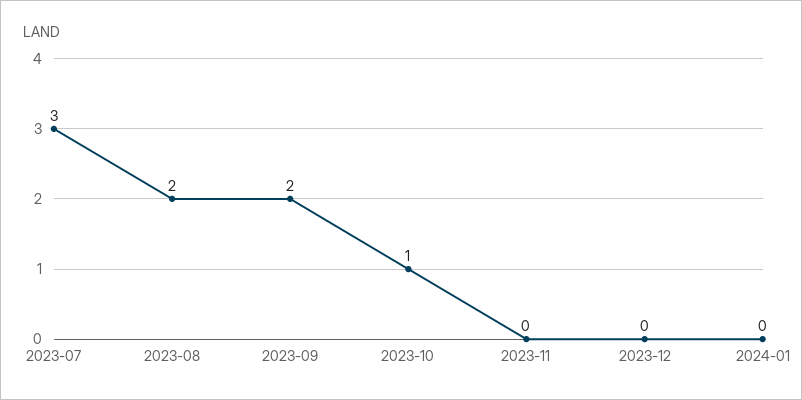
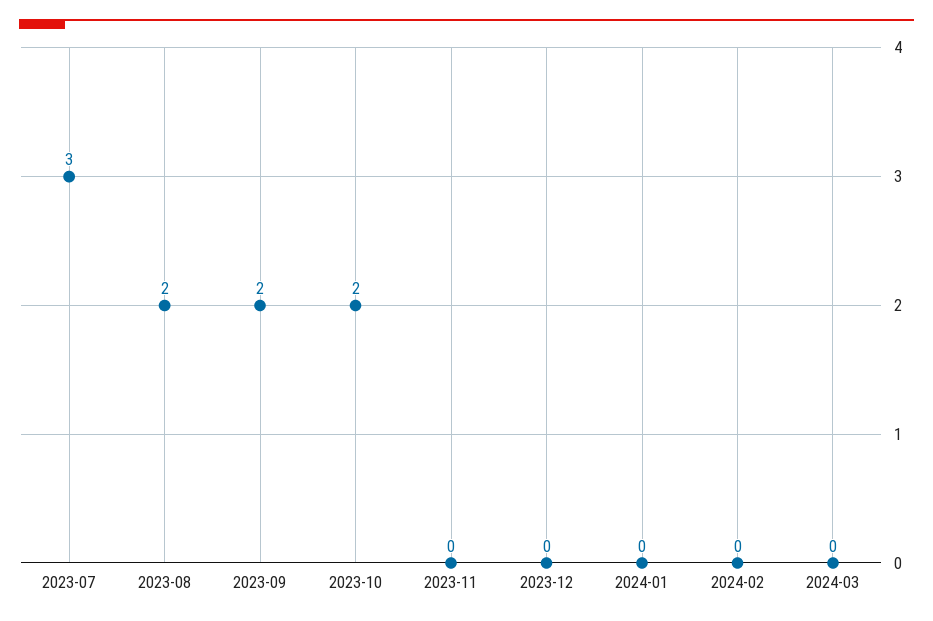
2023-10: 1 -> 2
2024-02: none -> 0
2024-03: none -> 0

